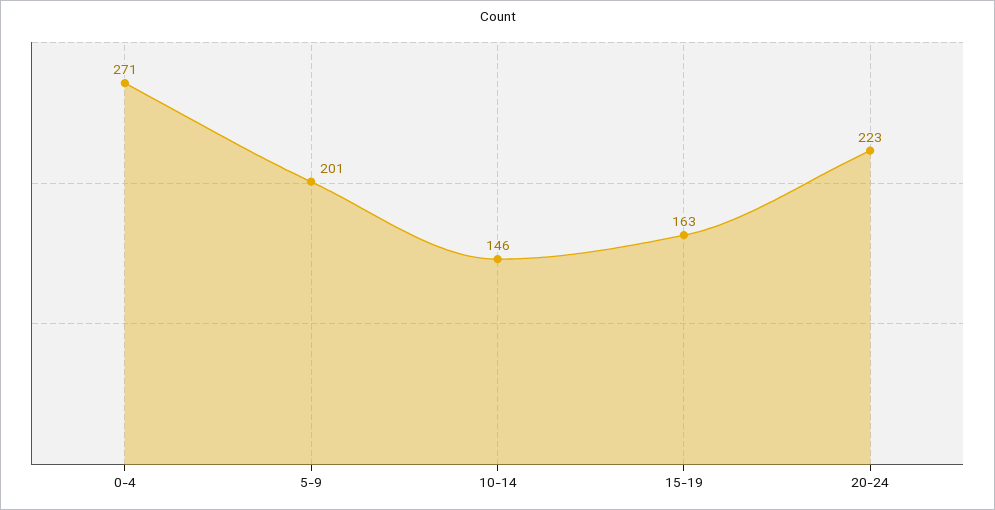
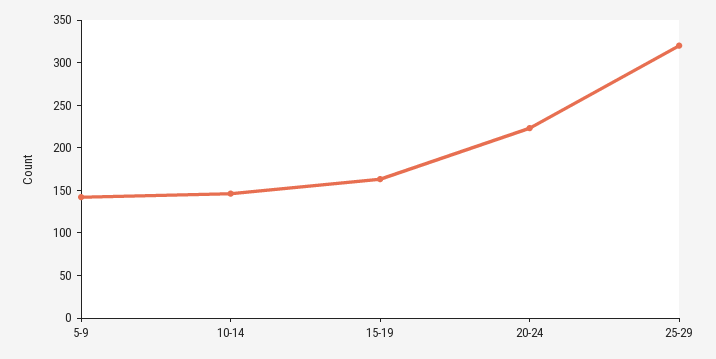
0-4: 271 -> none
5-9: 201 -> 140
25-29: none -> 320

